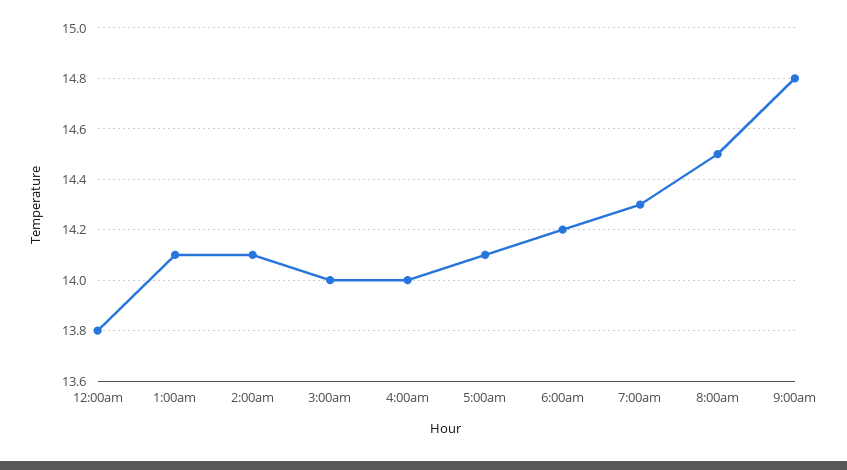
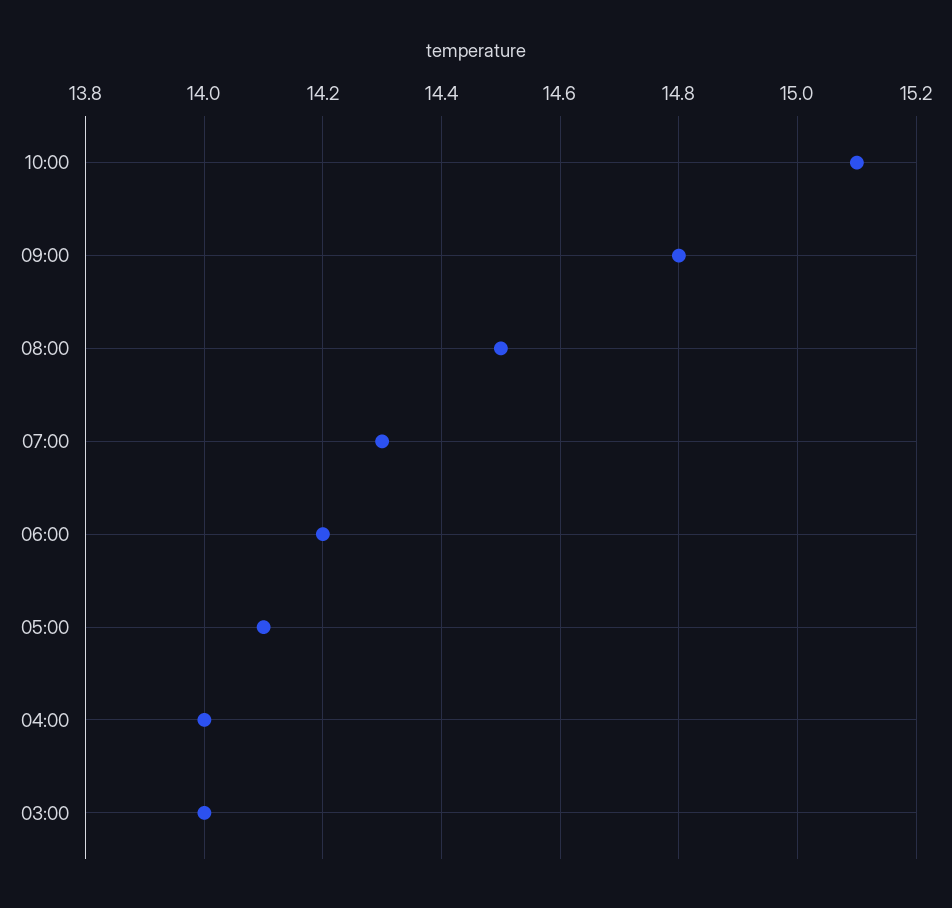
12:00am: 13.8 -> none
1:00am: 14.1 -> none
2:00am: 14.1 -> none
10:00: none -> 15.1

